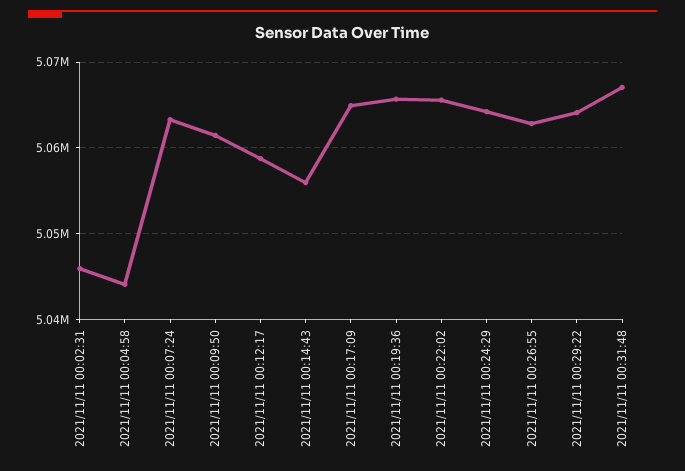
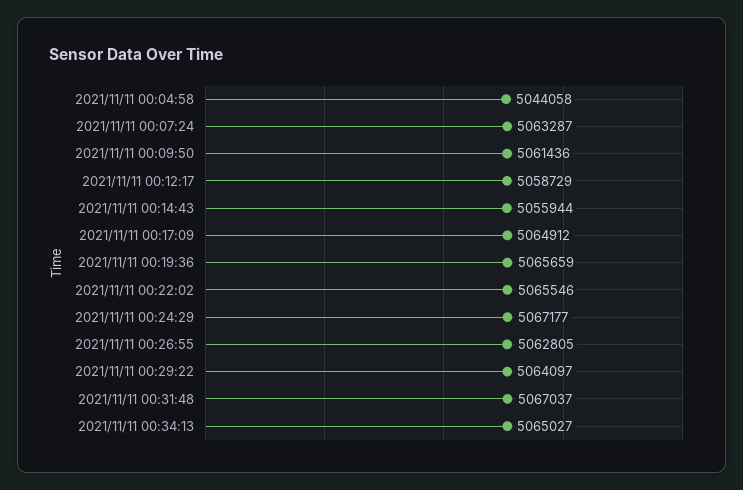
2021/11/11 00:02:31: 5046000 -> none
2021/11/11 00:24:29: 5064000 -> 5067177
2021/11/11 00:34:13: none -> 5065027

